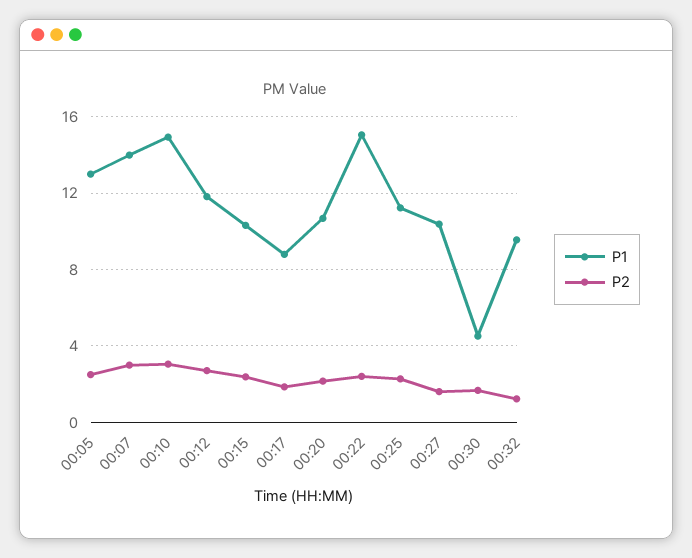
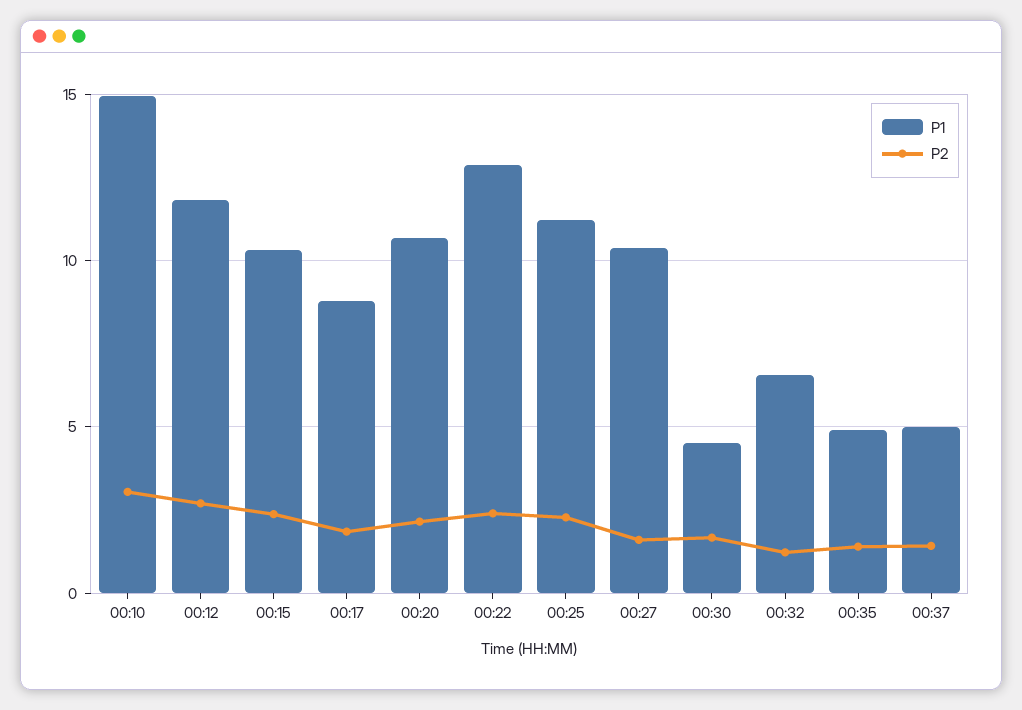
P1, 00:05: 13 -> none
P2, 00:05: 2.5 -> none
P1, 00:07: 14 -> none
P2, 00:07: 3 -> none
P1, 00:22: 15 -> 13
P1, 00:32: 9.5 -> 6.5
P1, 00:35: none -> 5
P2, 00:35: none -> 1.5
P1, 00:37: none -> 5
P2, 00:37: none -> 1.5

